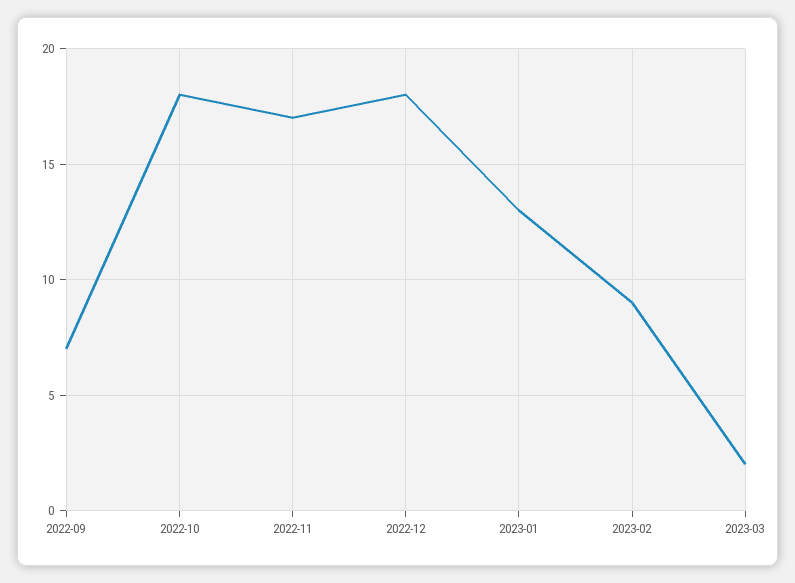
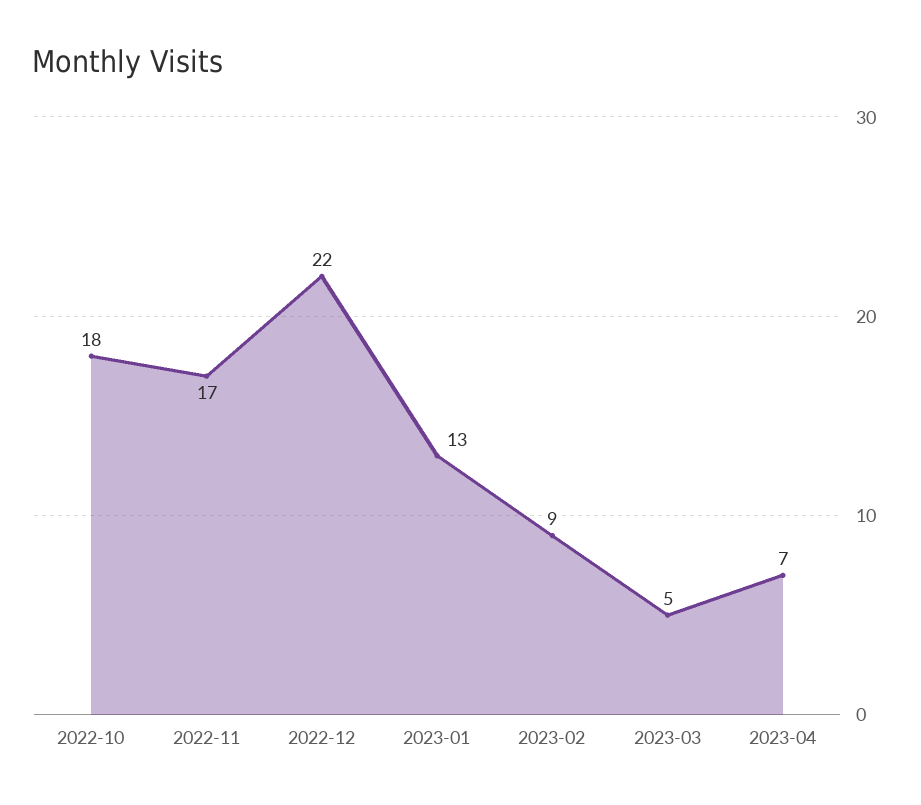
2022-09: 7 -> none
2022-12: 18 -> 22
2023-03: 2 -> 5
2023-04: none -> 7

